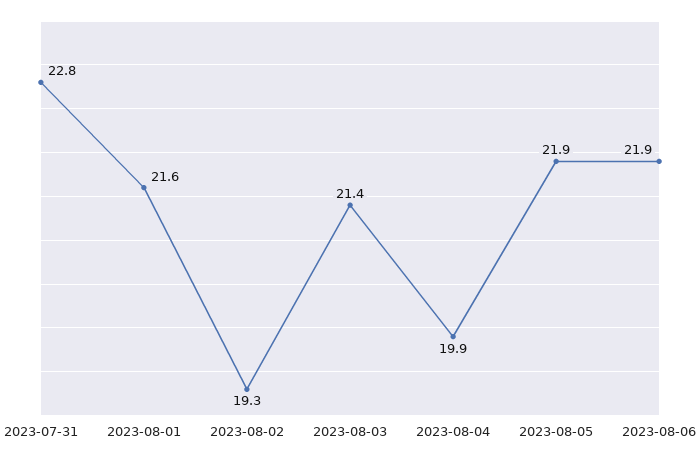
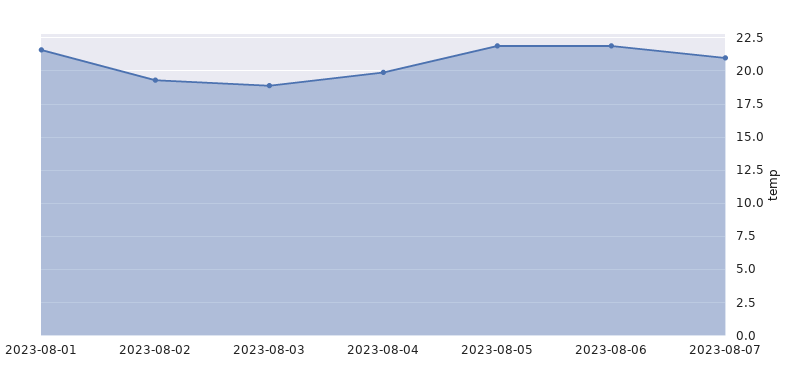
2023-07-31: 22.8 -> none
2023-08-03: 21.4 -> 19
2023-08-07: none -> 21

